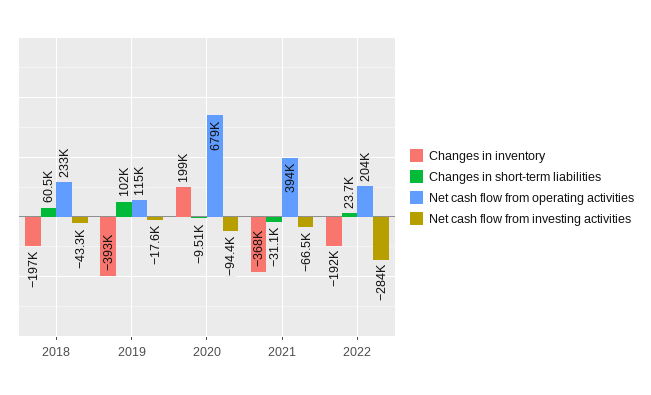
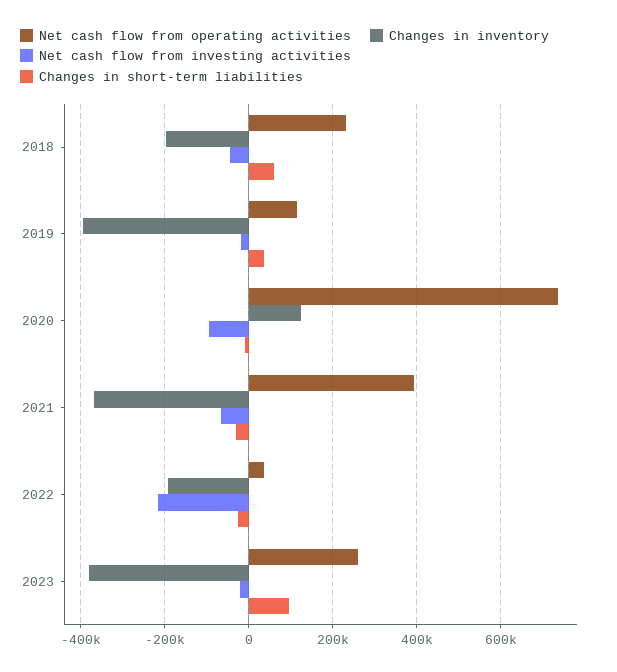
Changes in short-term liabilities, 2019: 102000 -> 40000
Changes in inventory, 2020: 199000 -> 120000
Net cash flow from operating activities, 2020: 679000 -> 740000
Changes in short-term liabilities, 2022: 23700 -> -20000
Net cash flow from operating activities, 2022: 204000 -> 40000
Net cash flow from investing activities, 2022: -284000 -> -220000
Net cash flow from operating activities, 2023: none -> 260000
Changes in inventory, 2023: none -> -380000
Net cash flow from investing activities, 2023: none -> -20000
Changes in short-term liabilities, 2023: none -> 100000

